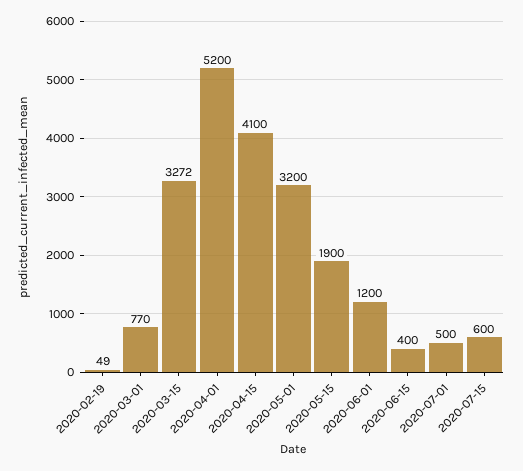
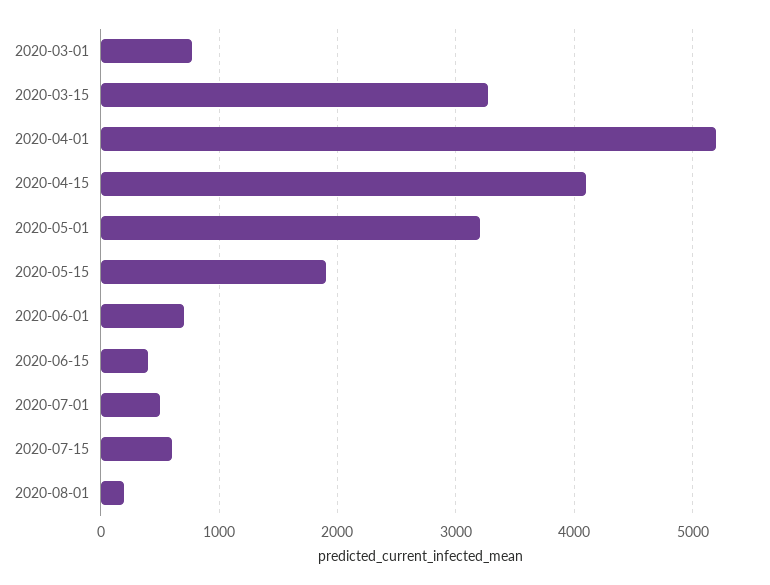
2020-02-19: 49 -> none
2020-06-01: 1200 -> 700
2020-08-01: none -> 200

